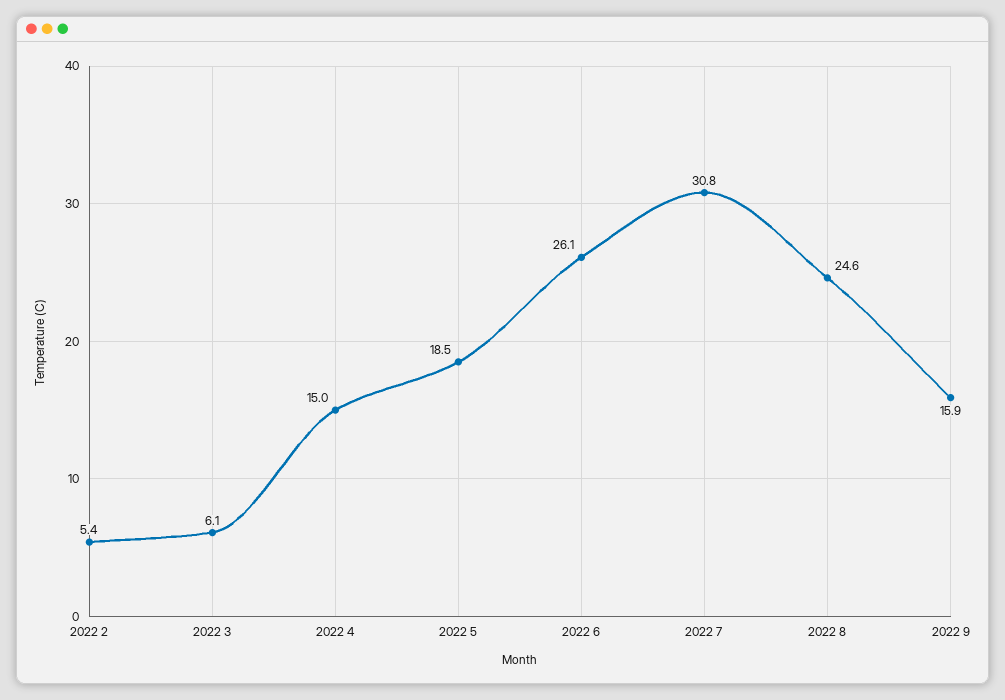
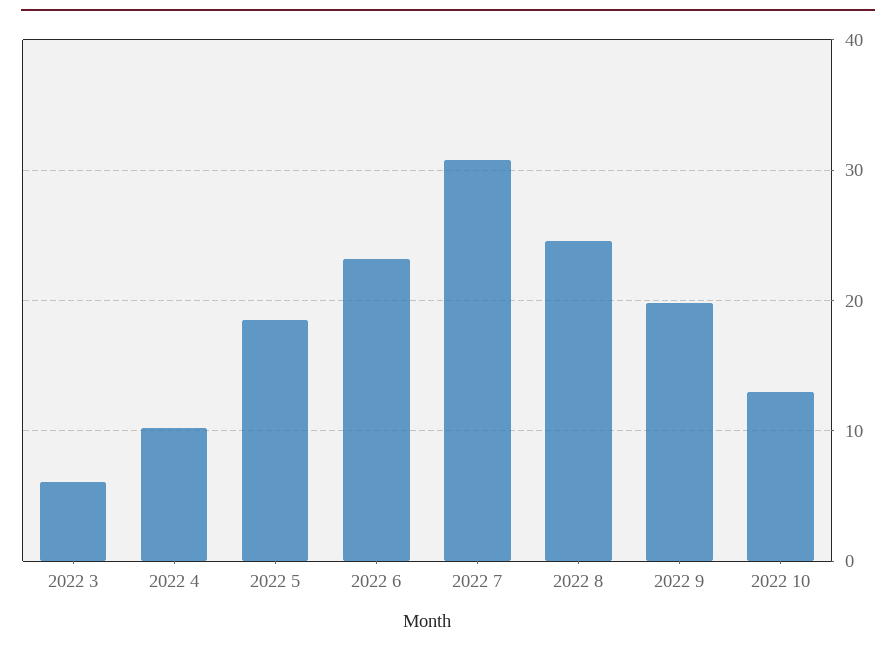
2022 2: 5.4 -> none
2022 4: 15 -> 10
2022 6: 26.1 -> 23
2022 9: 15.9 -> 20
2022 10: none -> 13

